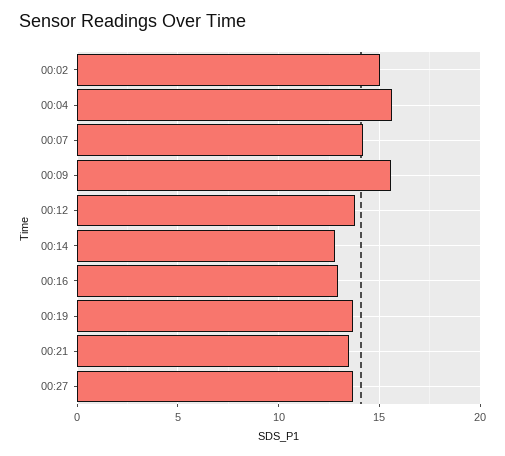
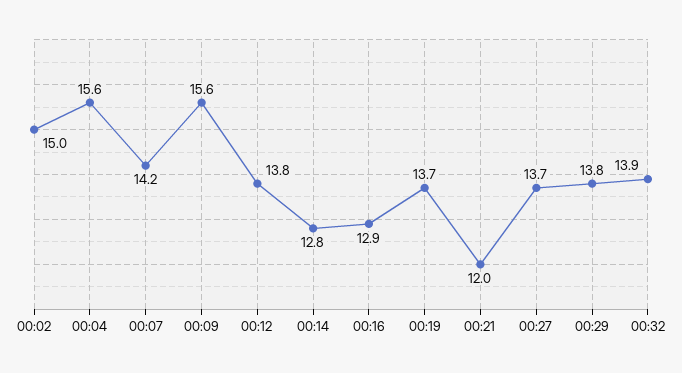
00:21: 13.5 -> 12
00:29: none -> 13.8
00:32: none -> 13.9

